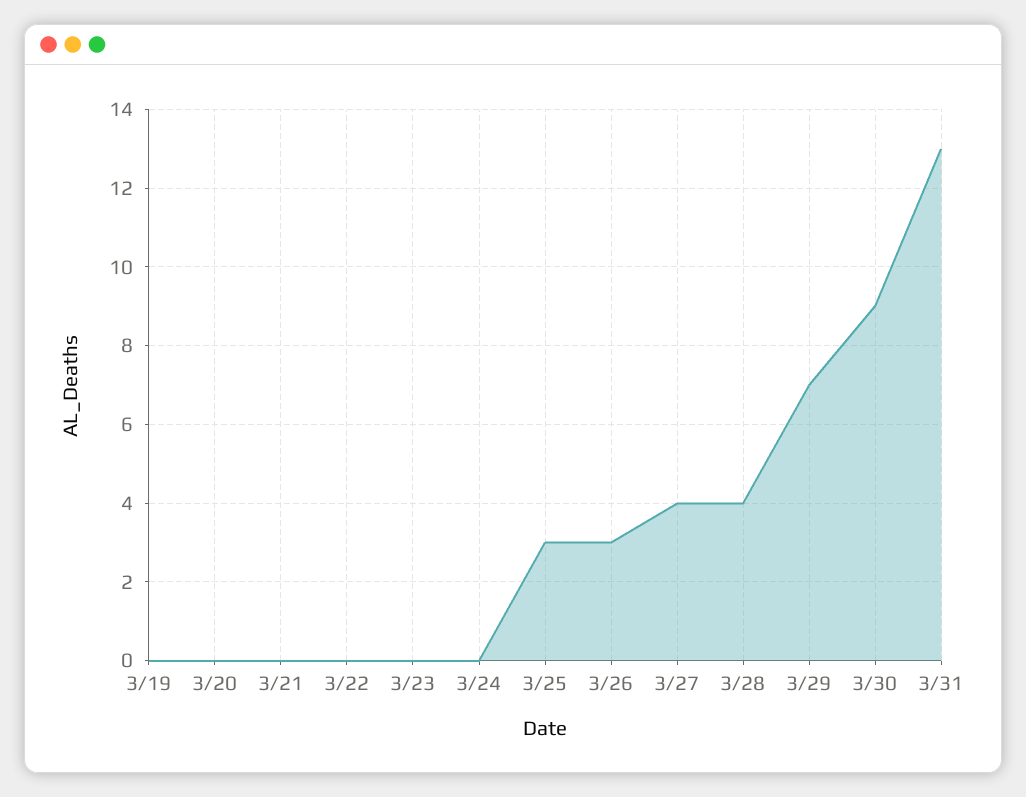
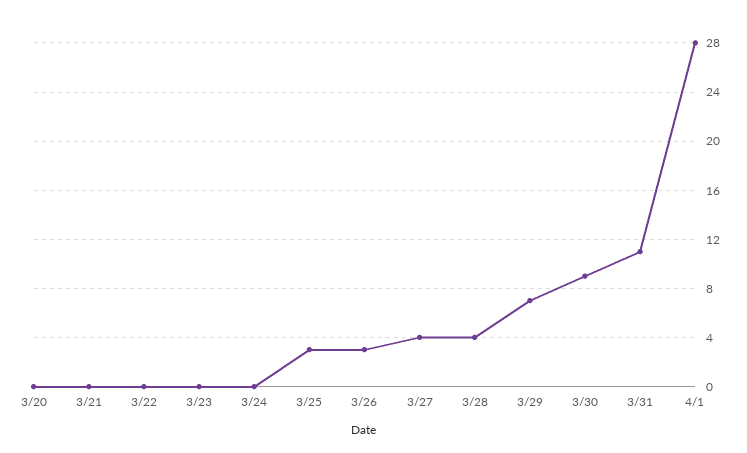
3/19: 0 -> none
3/31: 13 -> 11
4/1: none -> 28

